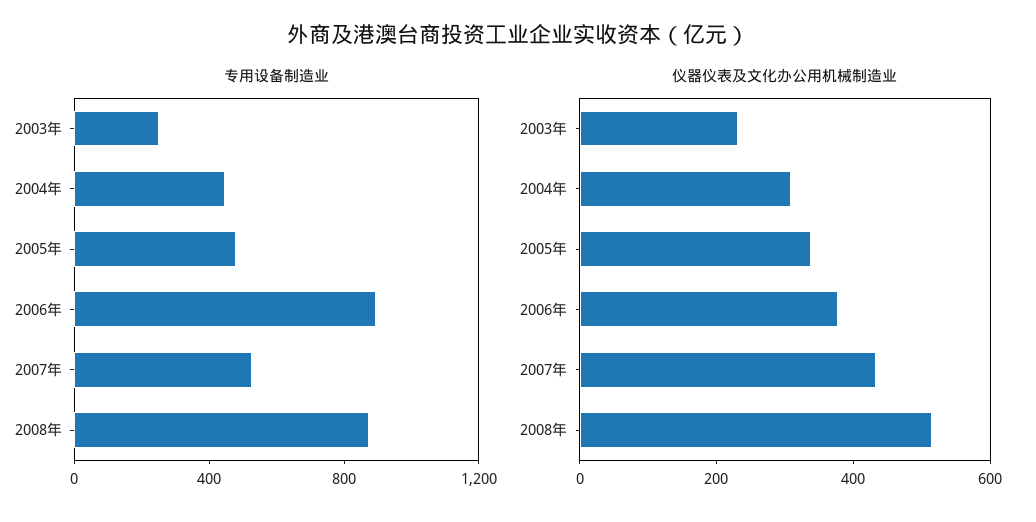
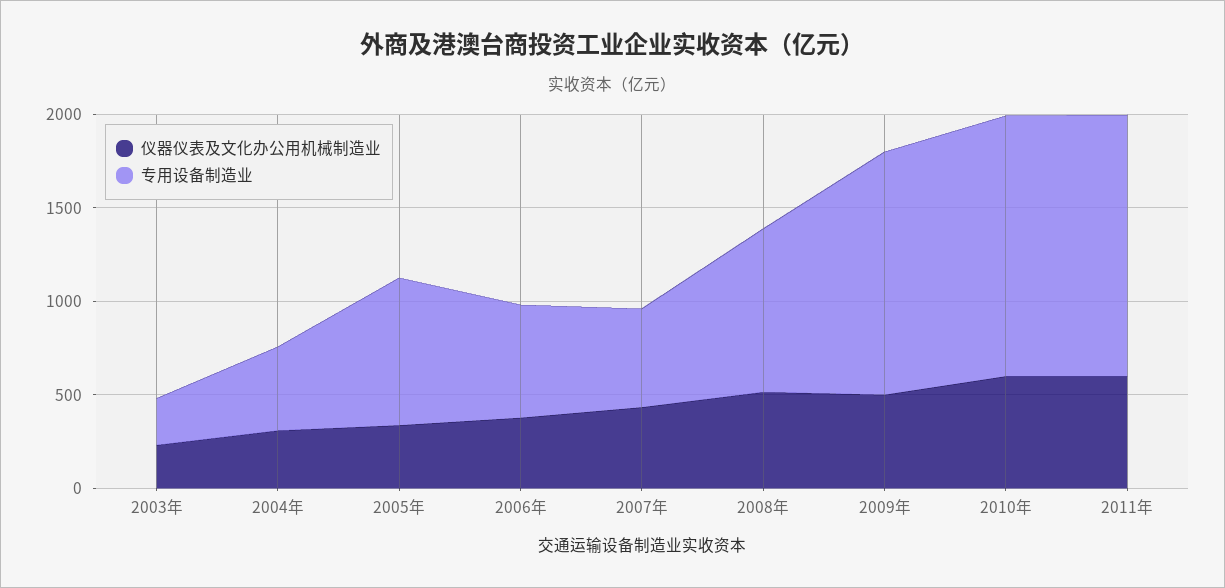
专用设备制造业, 2005年: 500 -> 800
专用设备制造业, 2006年: 900 -> 600
仪器仪表及文化办公用机械制造业, 2009年: none -> 500
专用设备制造业, 2009年: none -> 1300
仪器仪表及文化办公用机械制造业, 2010年: none -> 600
专用设备制造业, 2010年: none -> 1400
仪器仪表及文化办公用机械制造业, 2011年: none -> 600
专用设备制造业, 2011年: none -> 1400

